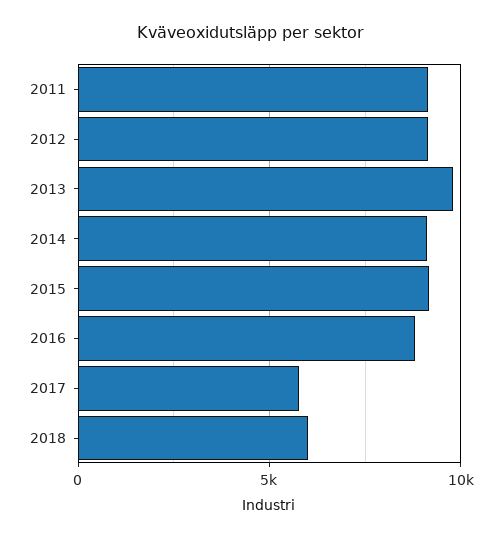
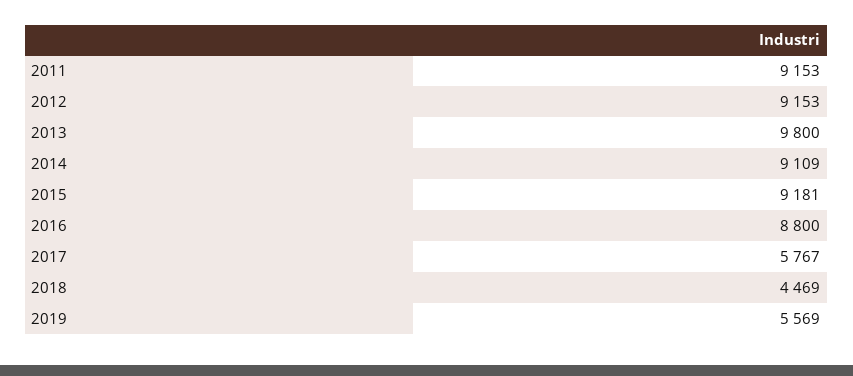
2018: 6000 -> 4469
2019: none -> 5569

